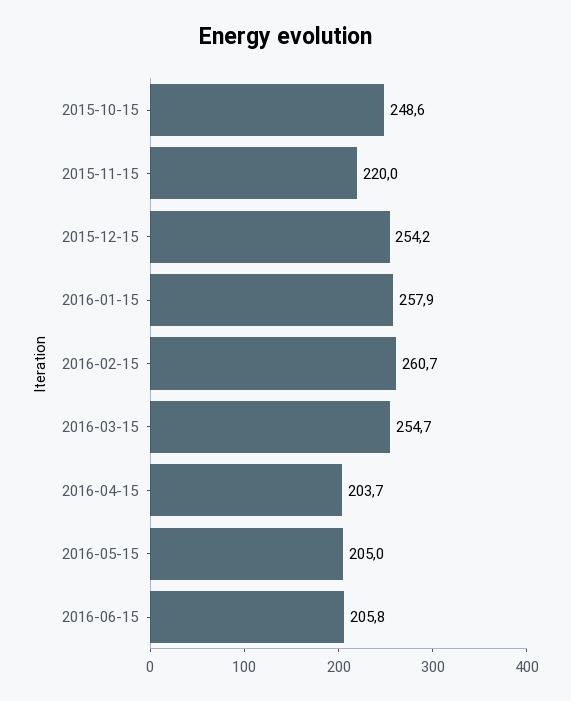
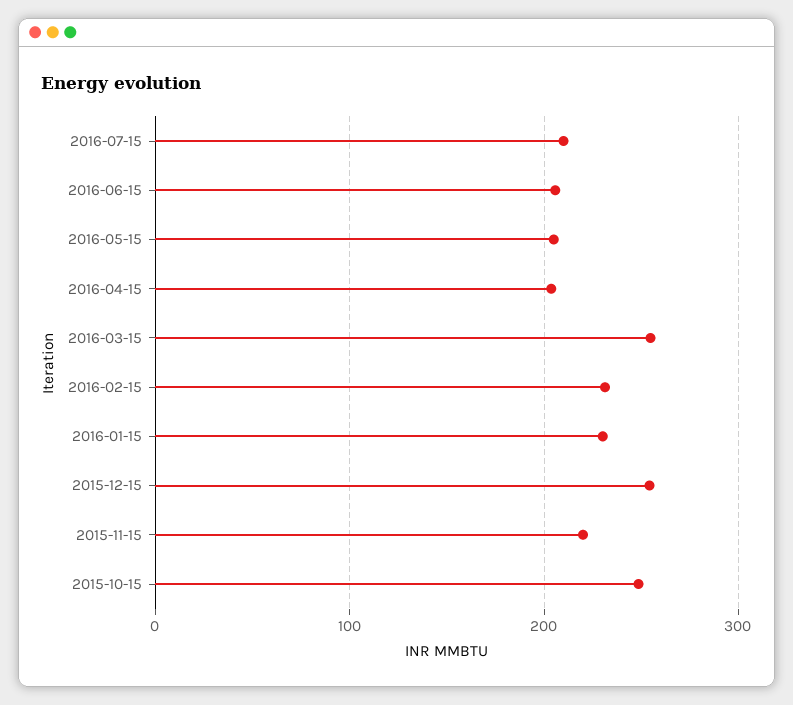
2016-01-15: 257.9 -> 230
2016-02-15: 260.7 -> 230
2016-07-15: none -> 210

